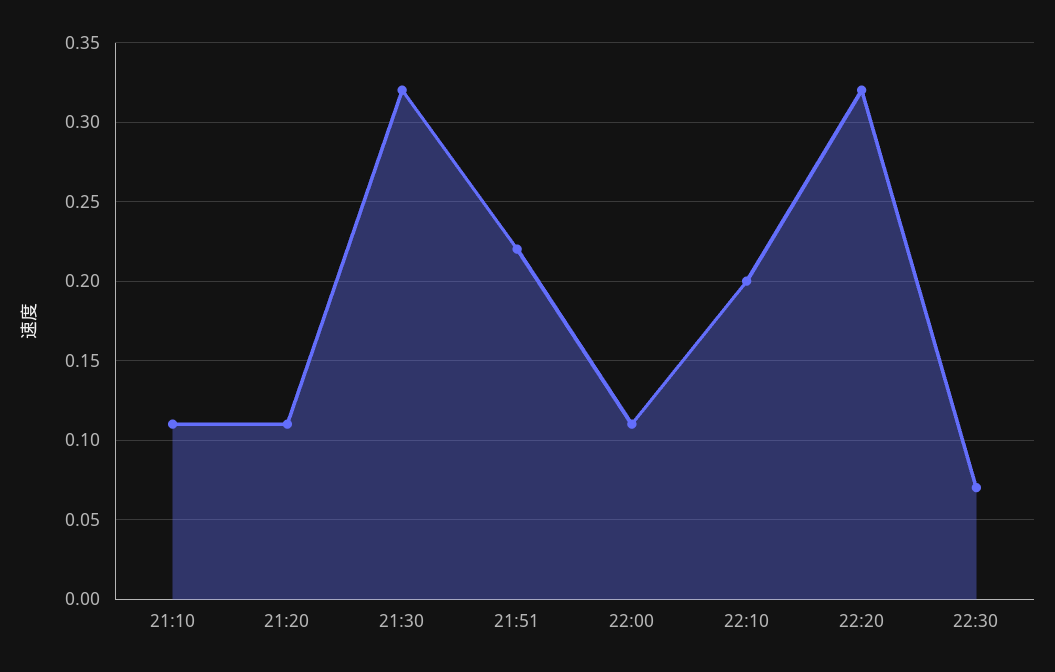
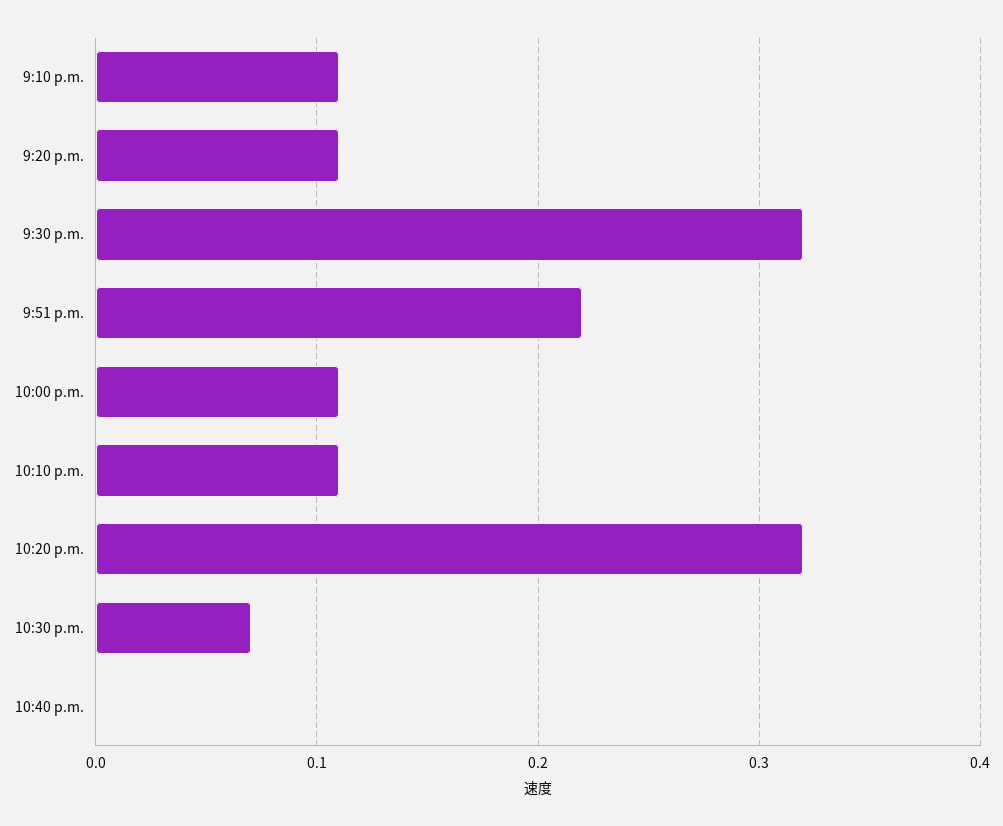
22:10: 0.2 -> 0.11
10:40 p.m.: none -> 0

